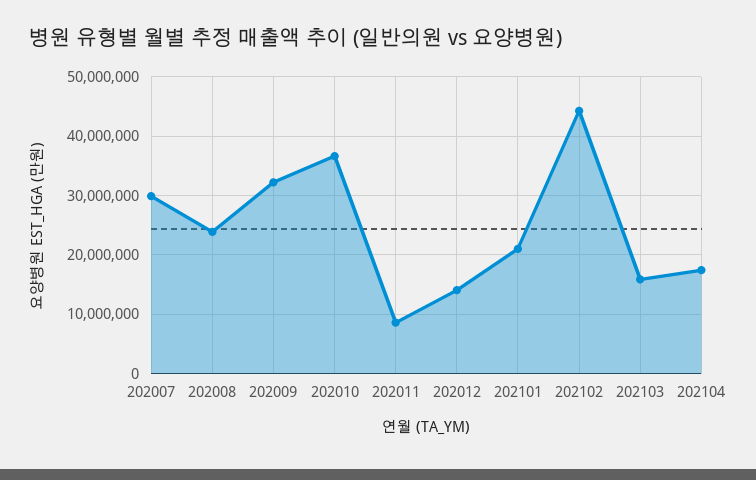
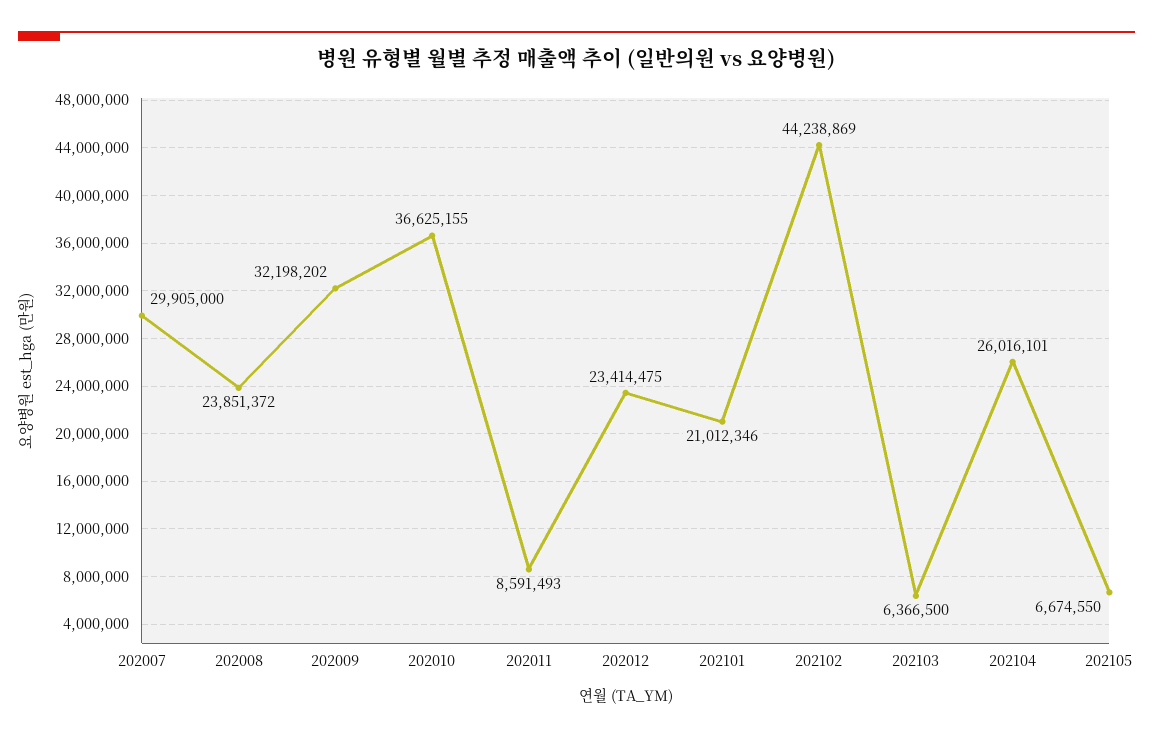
202012: 14000000 -> 23414475
202103: 16000000 -> 6366500
202104: 18000000 -> 26016101
202105: none -> 6674550

